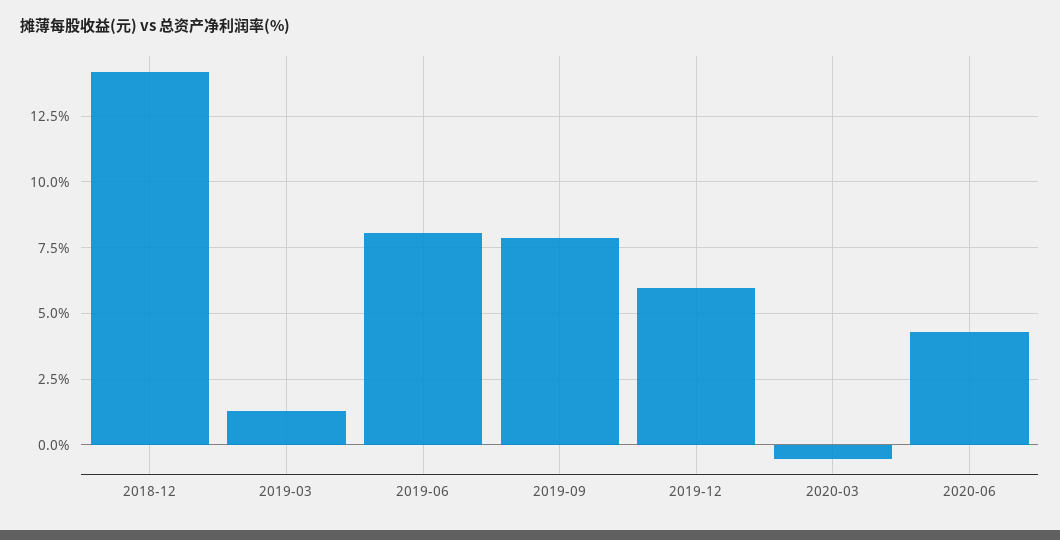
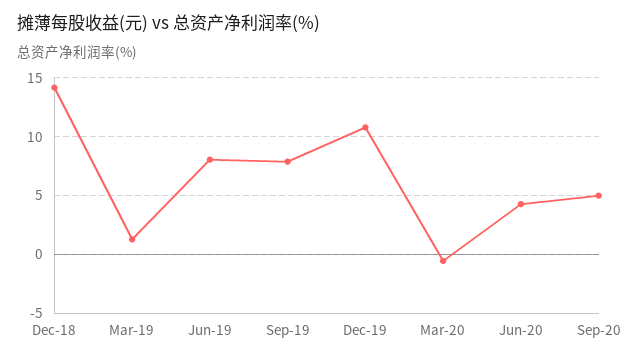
2019-12: 6 -> 11
Sep-20: none -> 5

